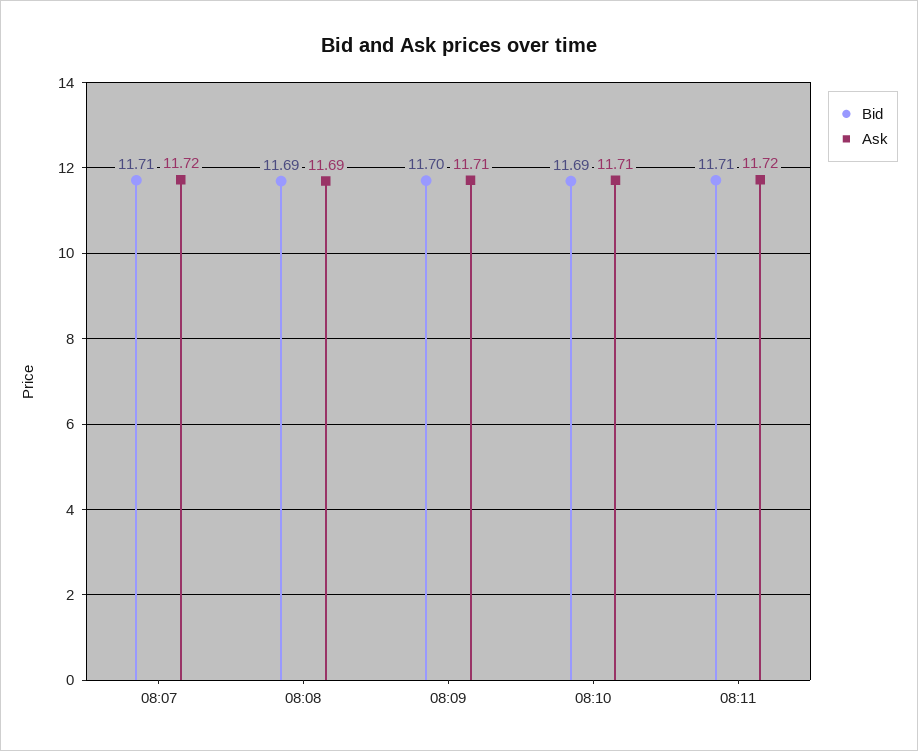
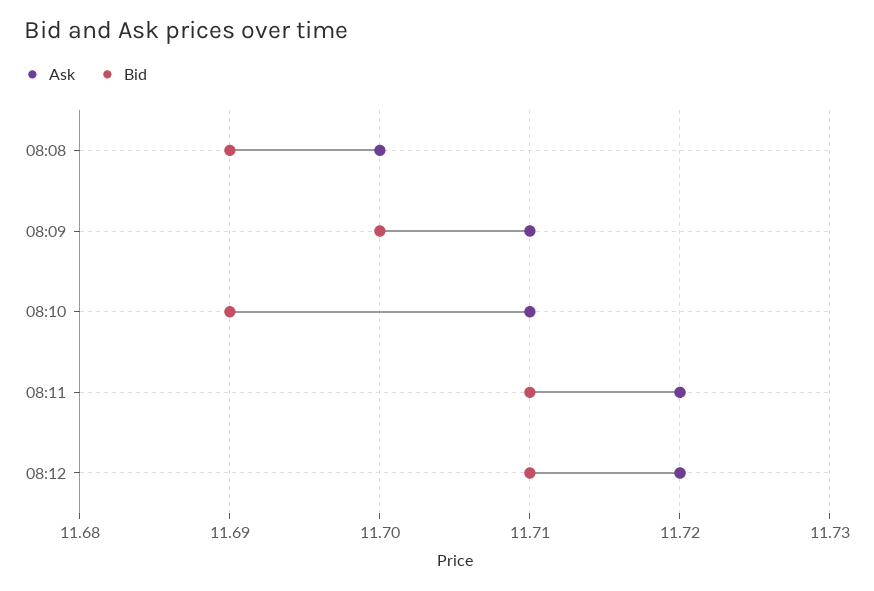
Bid, 08:07: 11.71 -> none
Ask, 08:07: 11.72 -> none
Ask, 08:08: 11.69 -> 11.7
Ask, 08:12: none -> 11.72
Bid, 08:12: none -> 11.71

